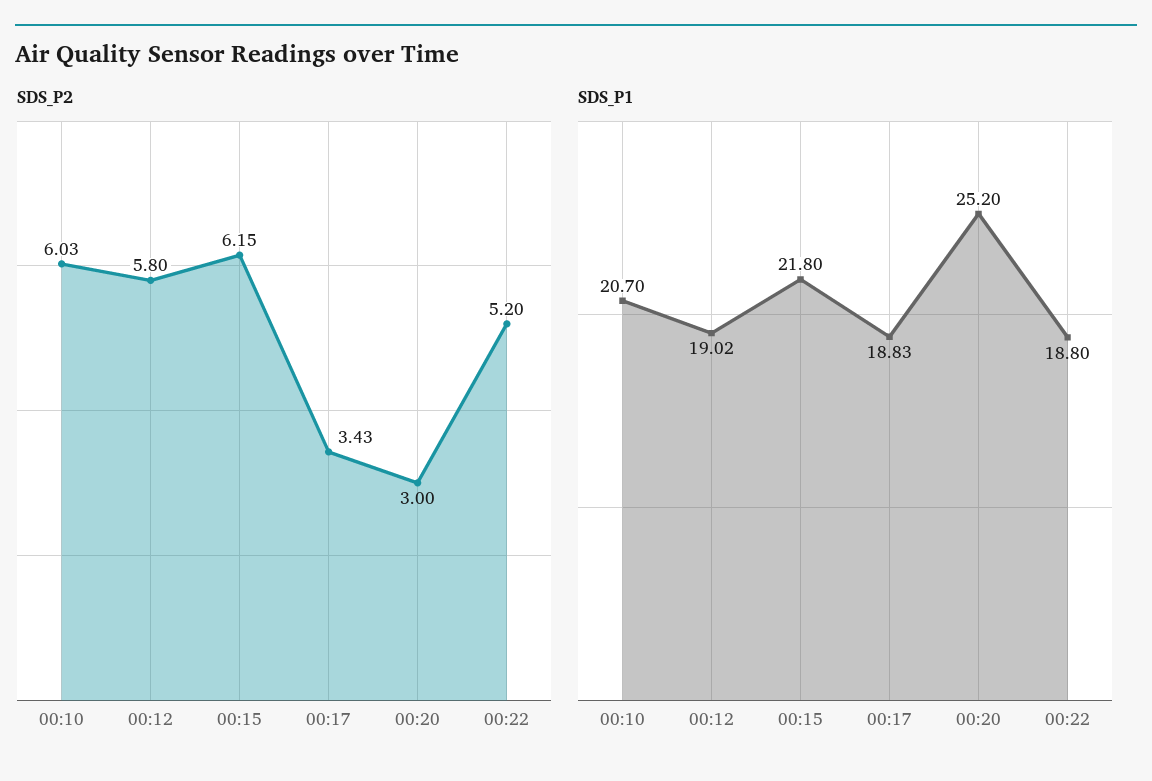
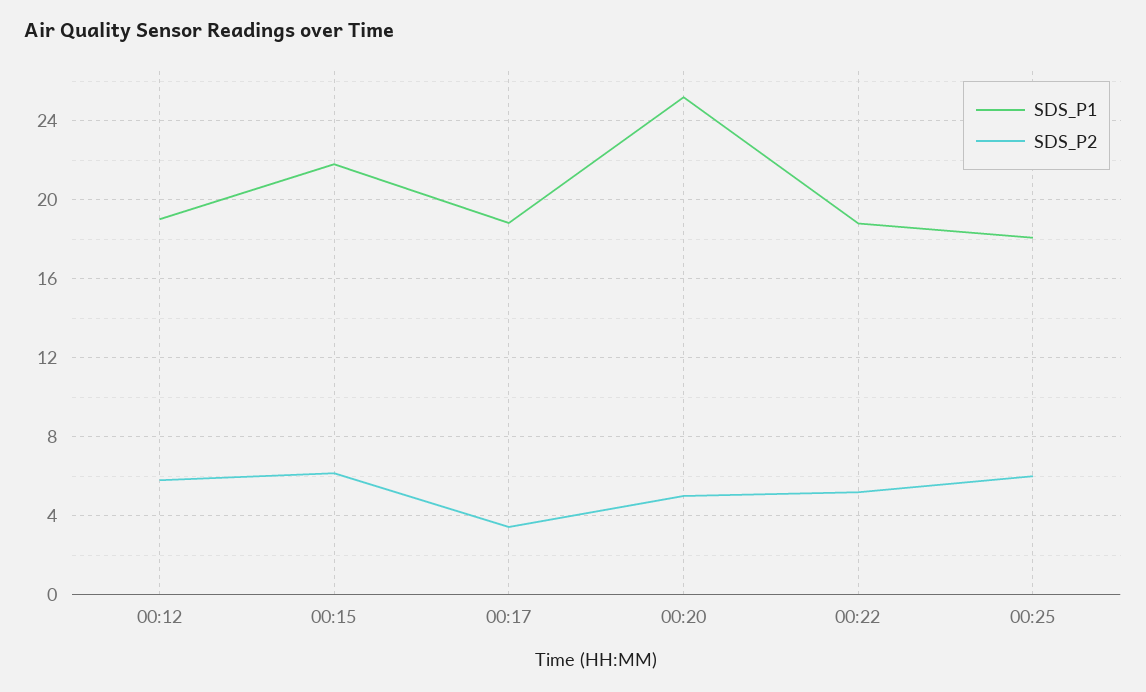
SDS_P2, 00:10: 6.03 -> none
SDS_P2, 00:20: 3 -> 5
SDS_P1, 00:10: 20.7 -> none
SDS_P1, 00:25: none -> 18
SDS_P2, 00:25: none -> 6

